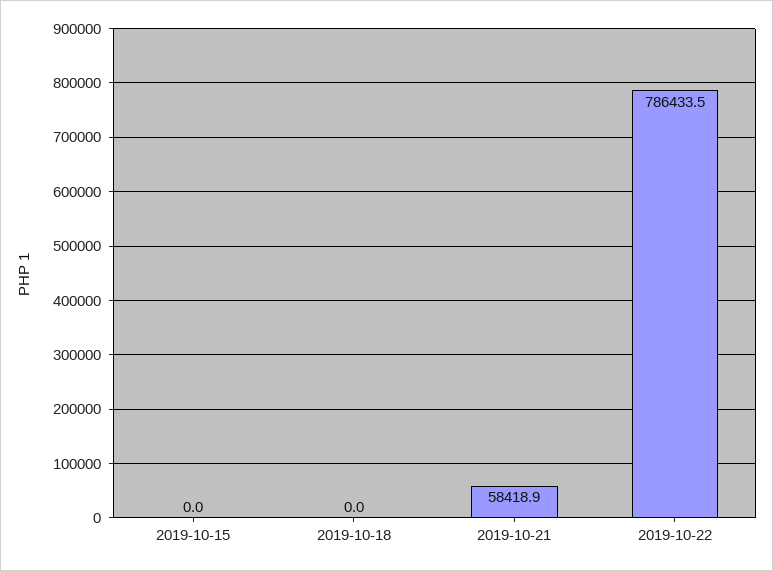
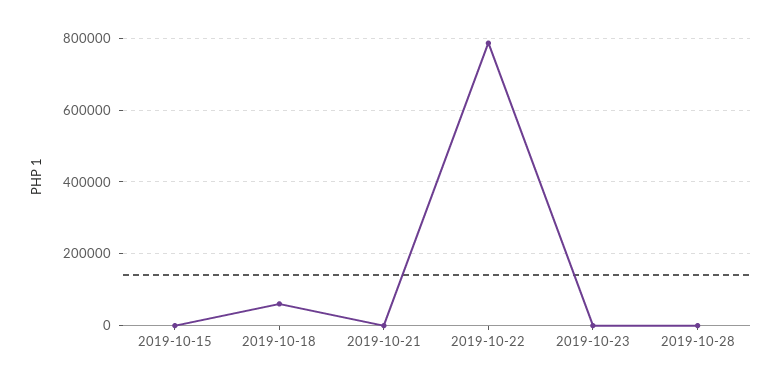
2019-10-18: 0 -> 60000
2019-10-21: 58418.9 -> 0
2019-10-23: none -> 0
2019-10-28: none -> 0

